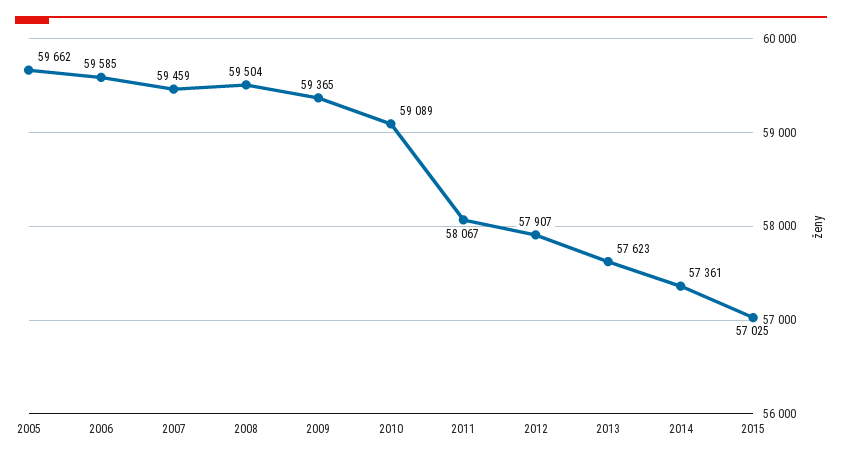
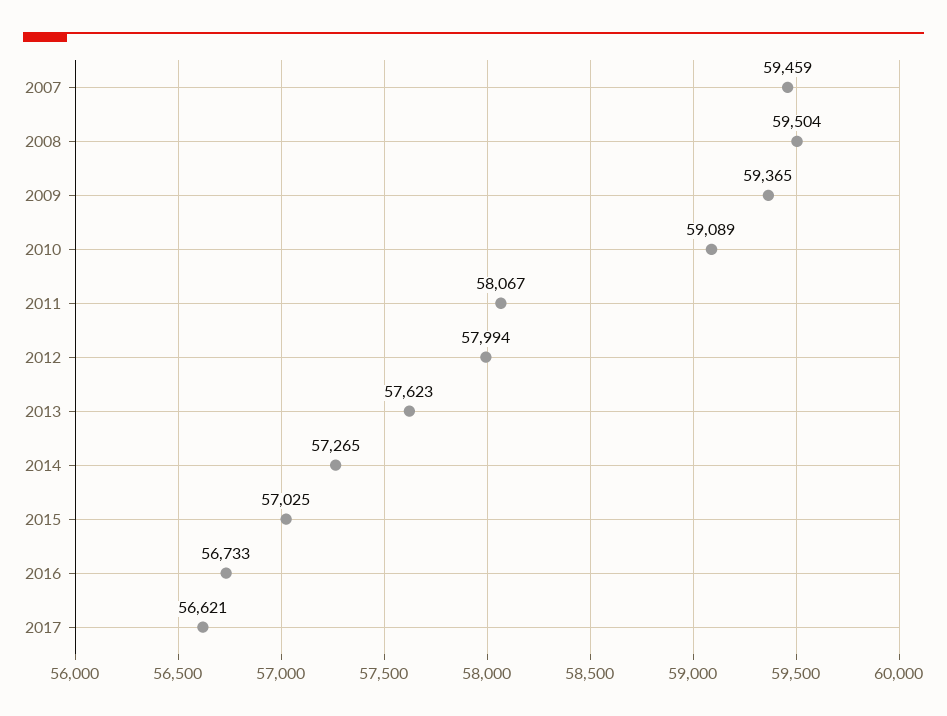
2005: 59662 -> none
2006: 59585 -> none
2012: 57907 -> 57994
2014: 57361 -> 57265
2016: none -> 56733
2017: none -> 56621

